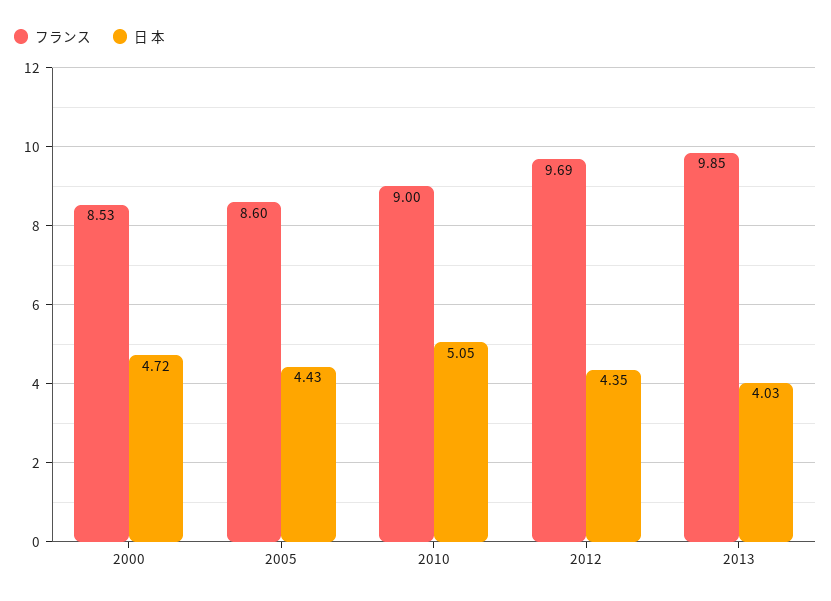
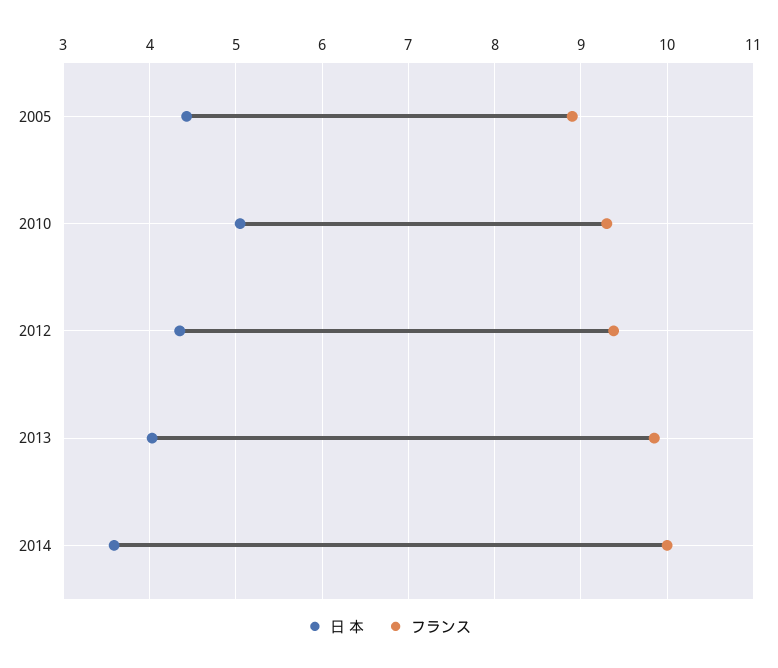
フランス, 2000: 8.53 -> none
日 本, 2000: 4.72 -> none
フランス, 2005: 8.6 -> 8.9
フランス, 2010: 9 -> 9.3
フランス, 2012: 9.69 -> 9.4
日 本, 2014: none -> 3.6
フランス, 2014: none -> 10

